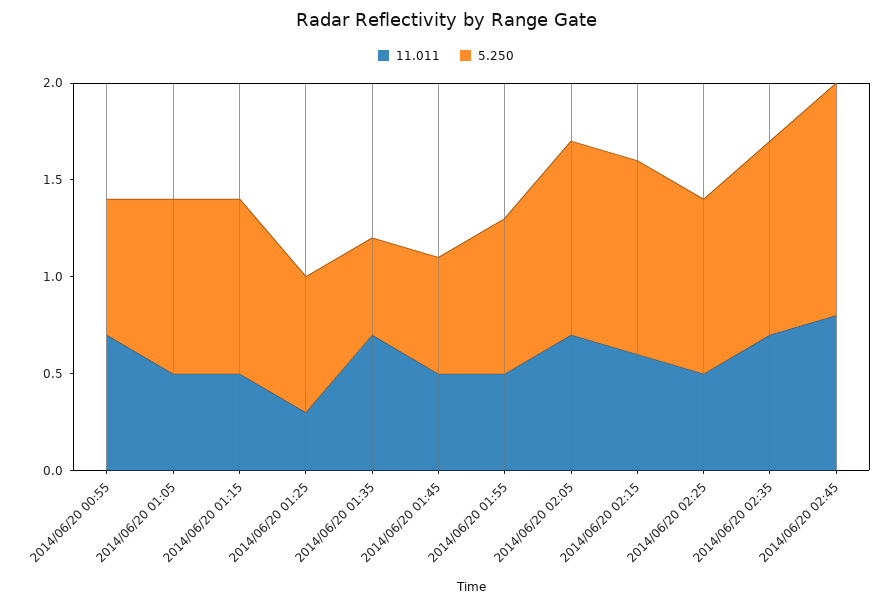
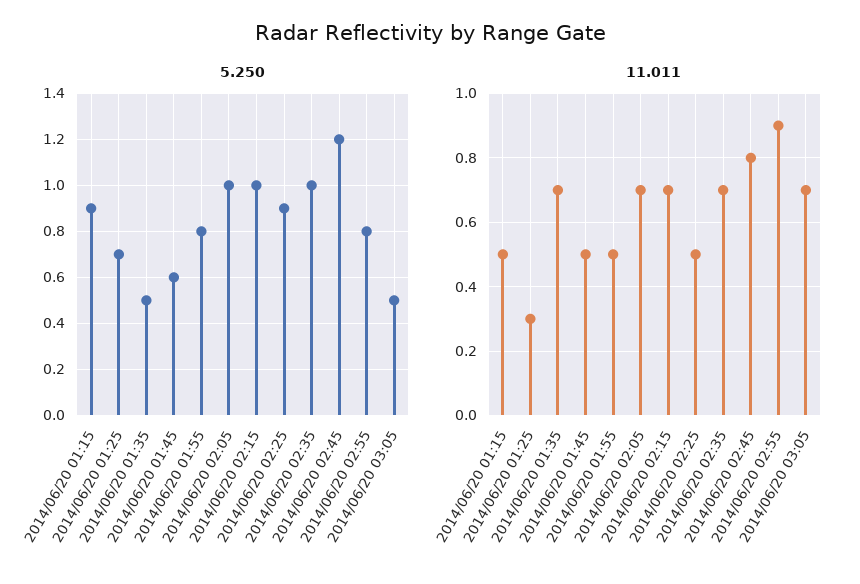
11.011, 2014/06/20 00:55: 0.7 -> none
5.250, 2014/06/20 00:55: 0.7 -> none
11.011, 2014/06/20 01:05: 0.5 -> none
5.250, 2014/06/20 01:05: 0.9 -> none
11.011, 2014/06/20 02:15: 0.6 -> 0.7
5.250, 2014/06/20 02:55: none -> 0.8
5.250, 2014/06/20 03:05: none -> 0.5
11.011, 2014/06/20 02:55: none -> 0.9
11.011, 2014/06/20 03:05: none -> 0.7

